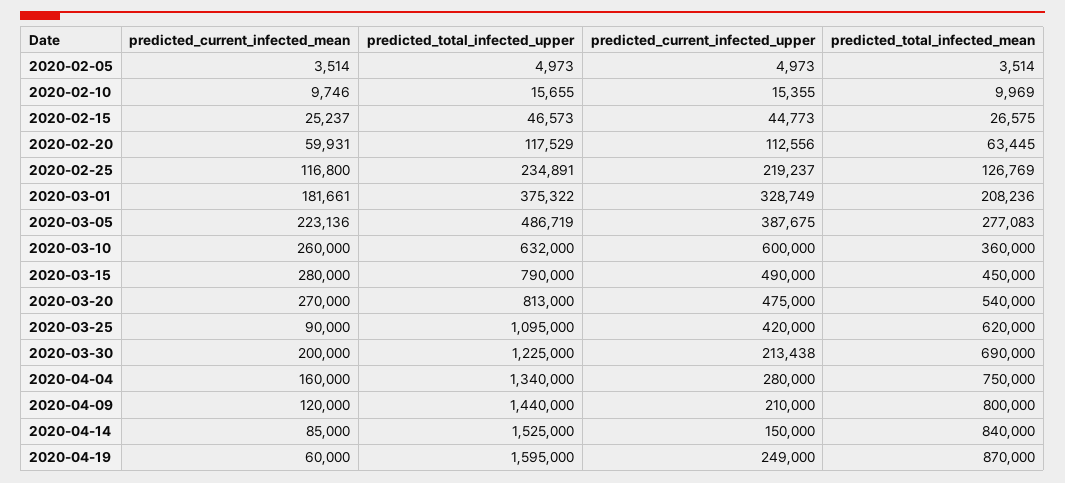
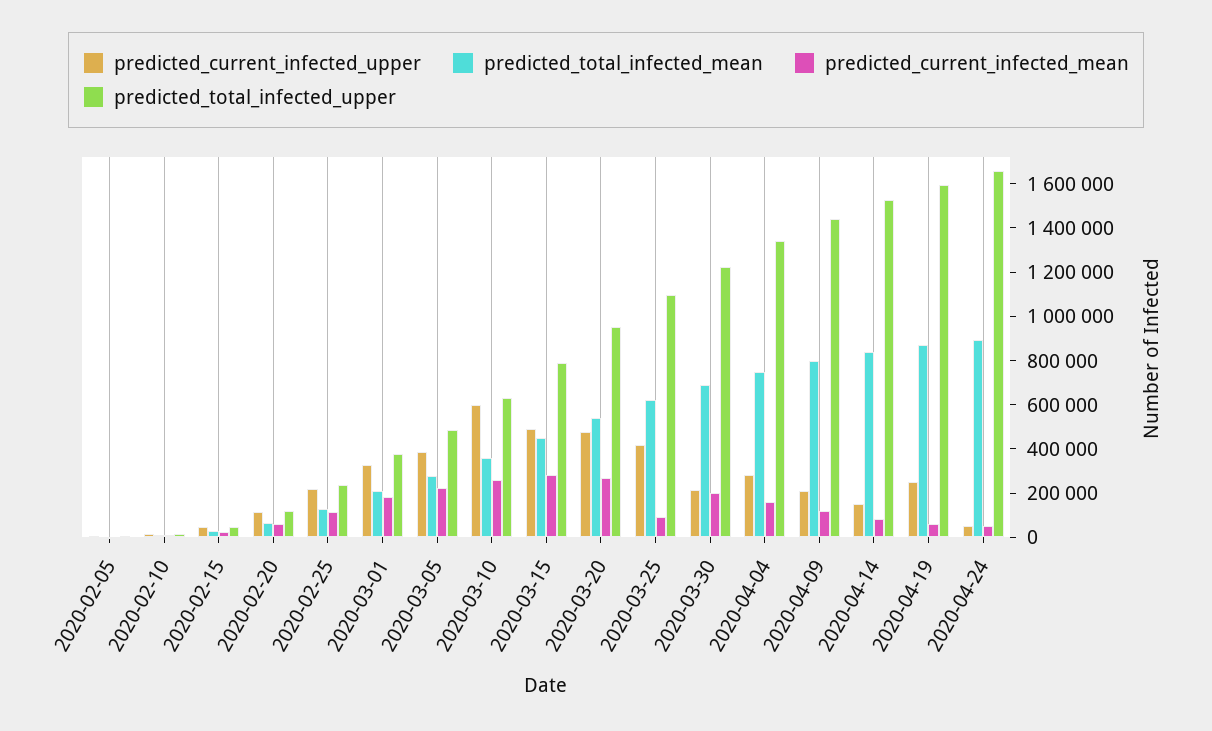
predicted_total_infected_upper, 2020-03-20: 813000 -> 950000
predicted_current_infected_upper, 2020-04-24: none -> 50000
predicted_total_infected_mean, 2020-04-24: none -> 900000
predicted_current_infected_mean, 2020-04-24: none -> 50000
predicted_total_infected_upper, 2020-04-24: none -> 1650000

